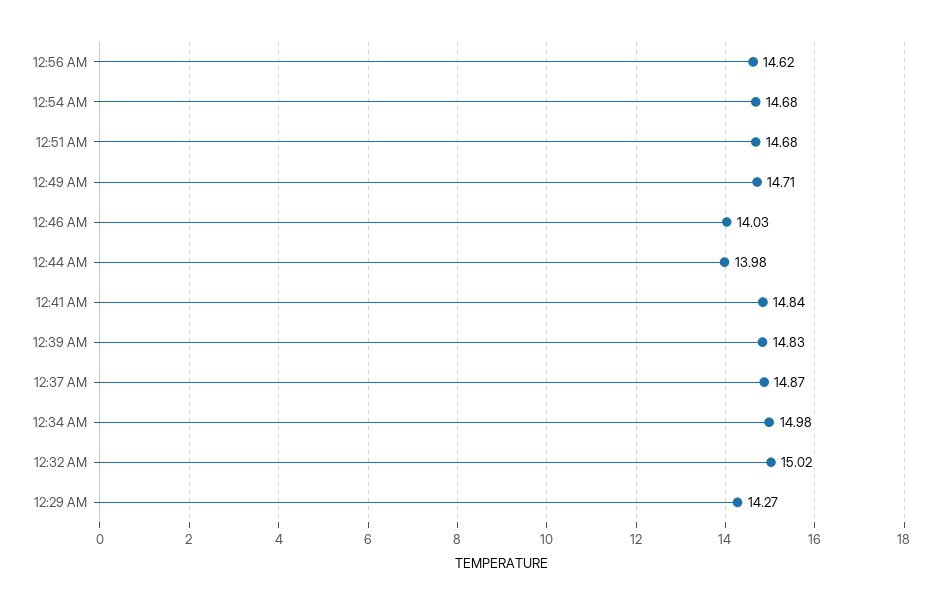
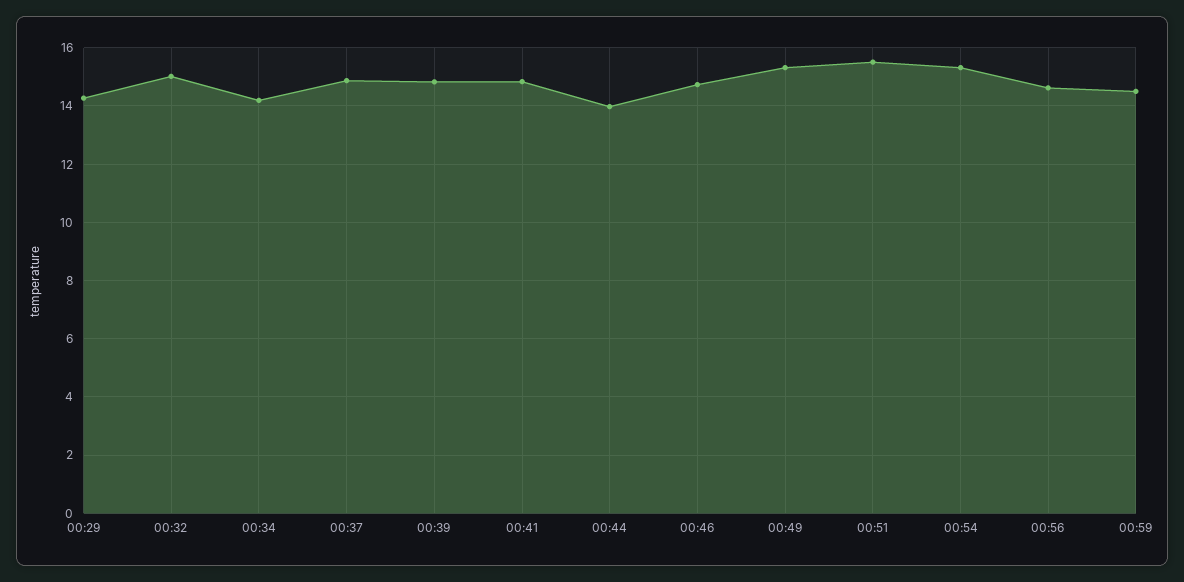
12:54 AM: 14.68 -> 15.25
12:51 AM: 14.68 -> 15.5
12:49 AM: 14.71 -> 15.25
12:46 AM: 14.03 -> 14.75
12:34 AM: 14.98 -> 14.25
00:59: none -> 14.5

